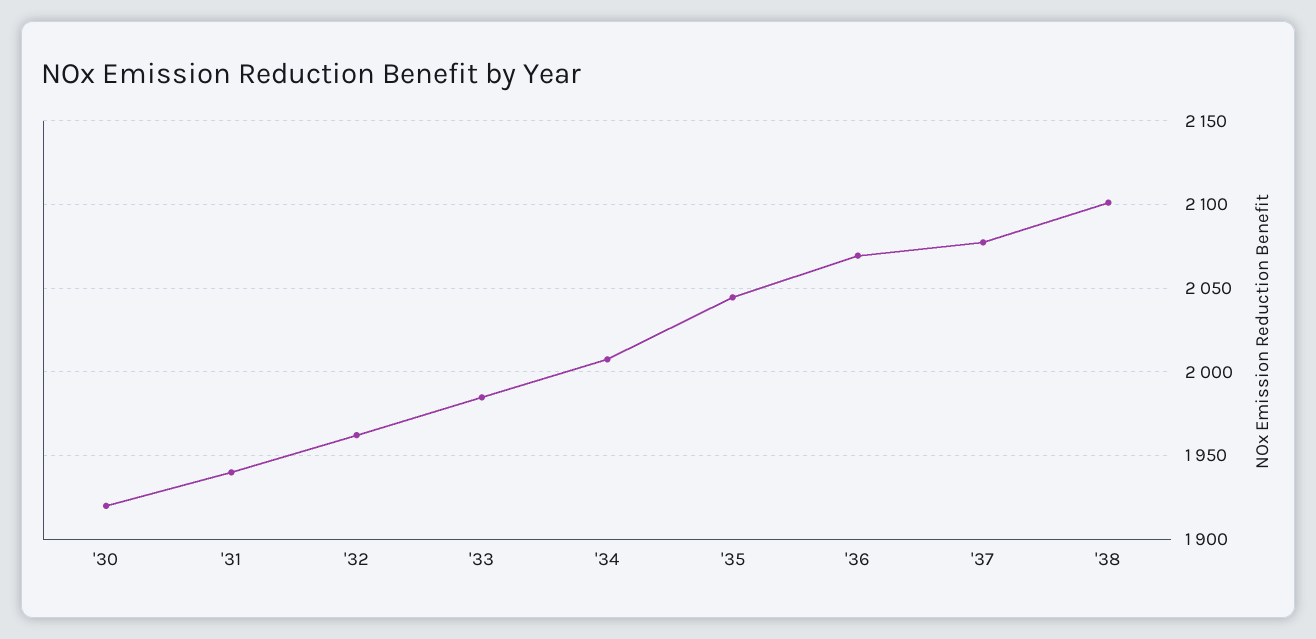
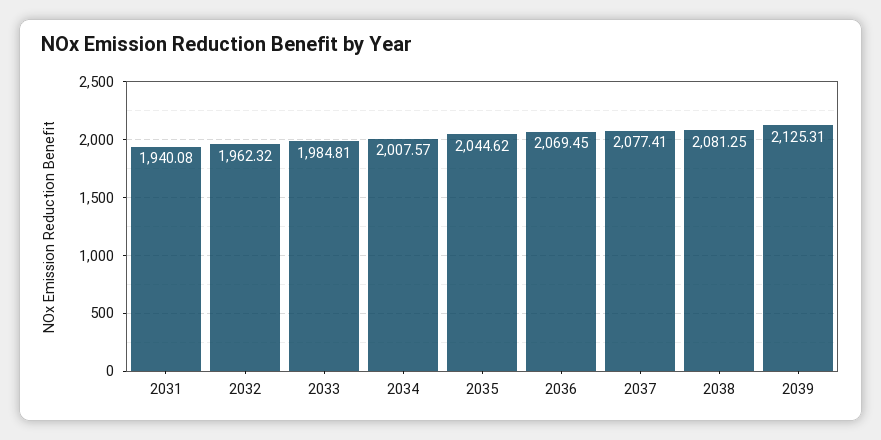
'30: 1920 -> none
'38: 2100 -> 2081.25
2039: none -> 2125.31

